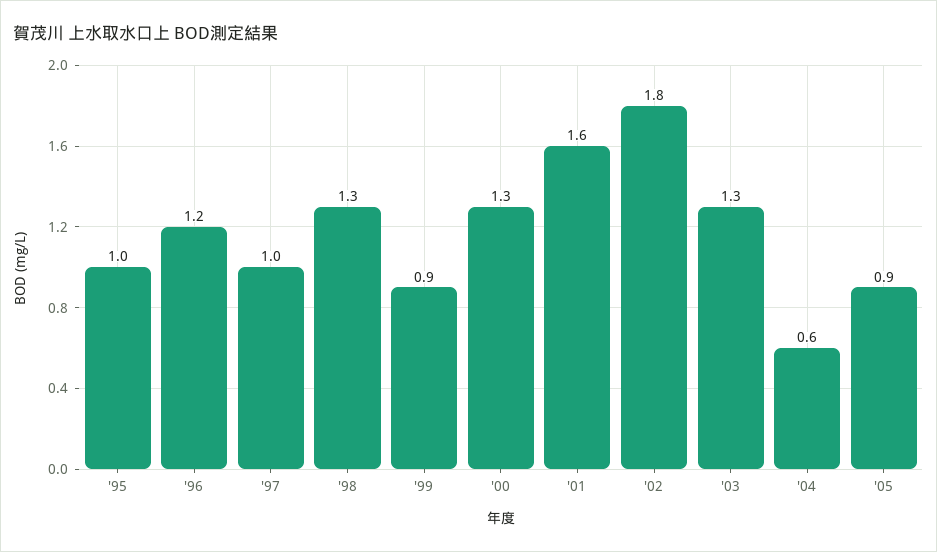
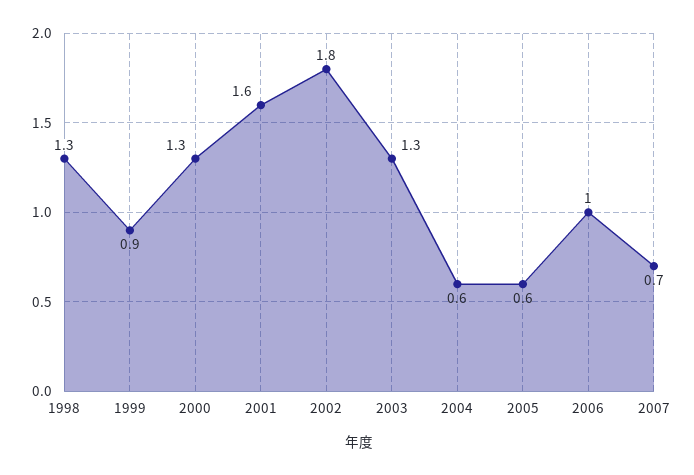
'95: 1 -> none
'96: 1.2 -> none
'97: 1 -> none
'05: 0.9 -> 0.6
2006: none -> 1
2007: none -> 0.7

